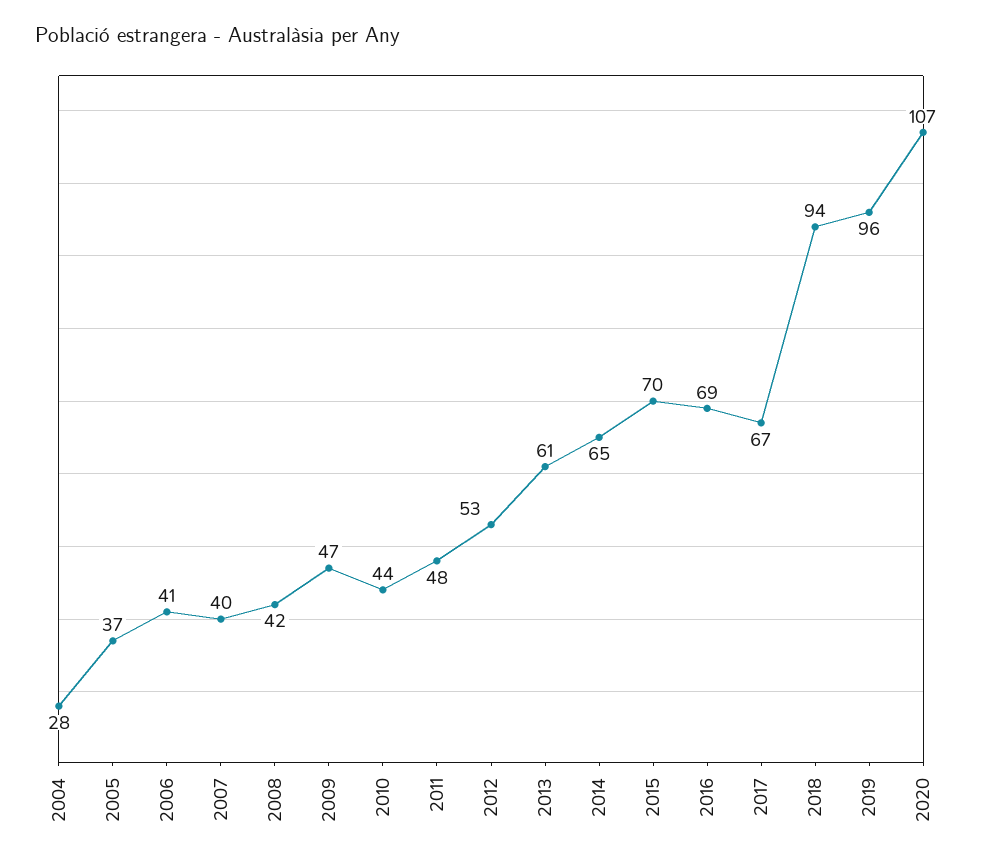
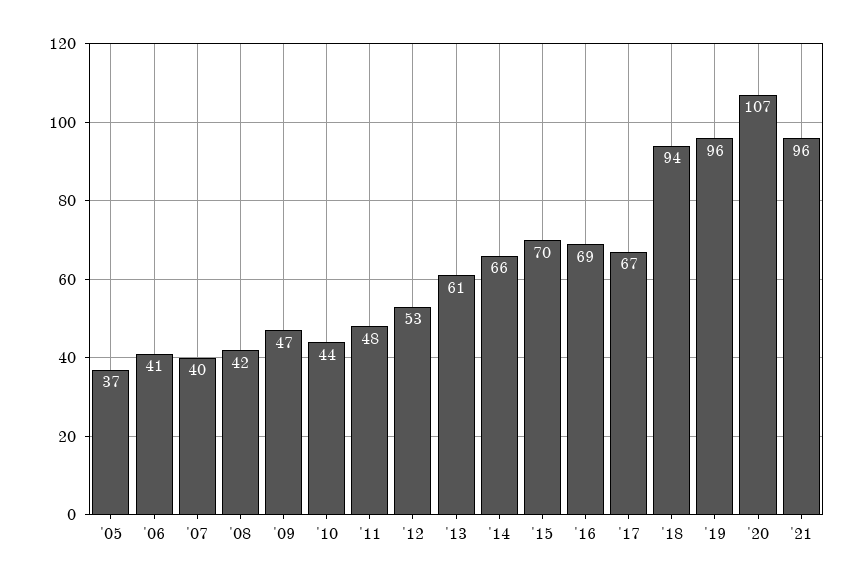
2004: 28 -> none
2014: 65 -> 66
'21: none -> 96

